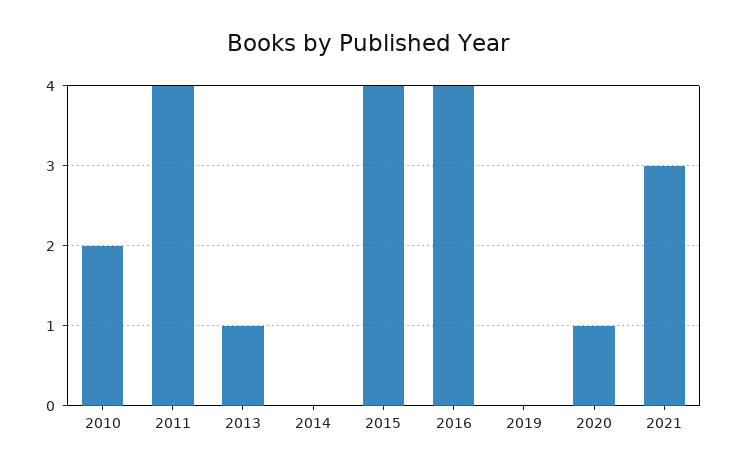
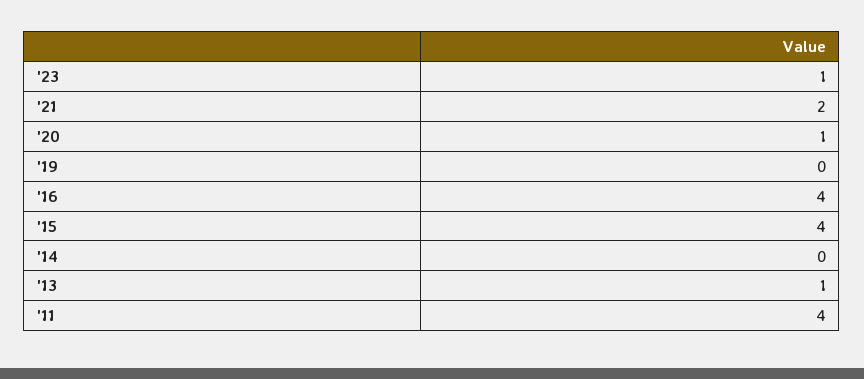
2010: 2 -> none
2021: 3 -> 2
'23: none -> 1

